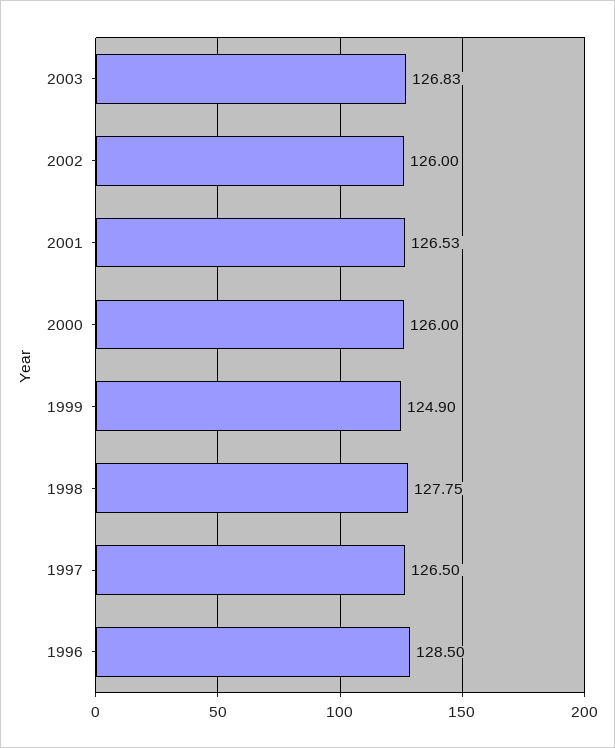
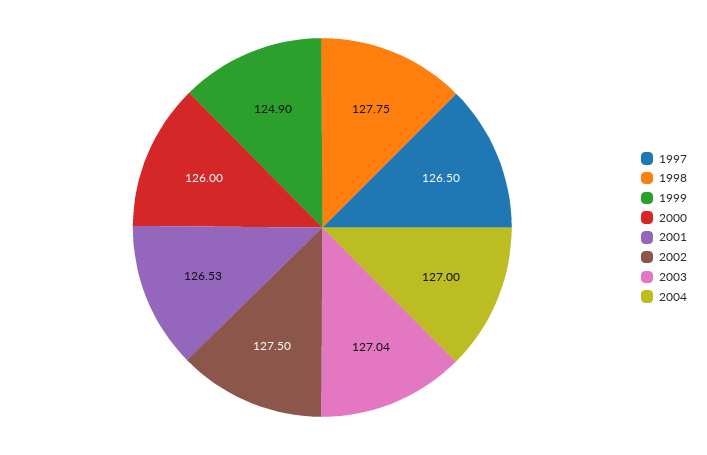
2003: 126.83 -> 127.04
2002: 126 -> 127.5
1996: 128.5 -> none
2004: none -> 127

